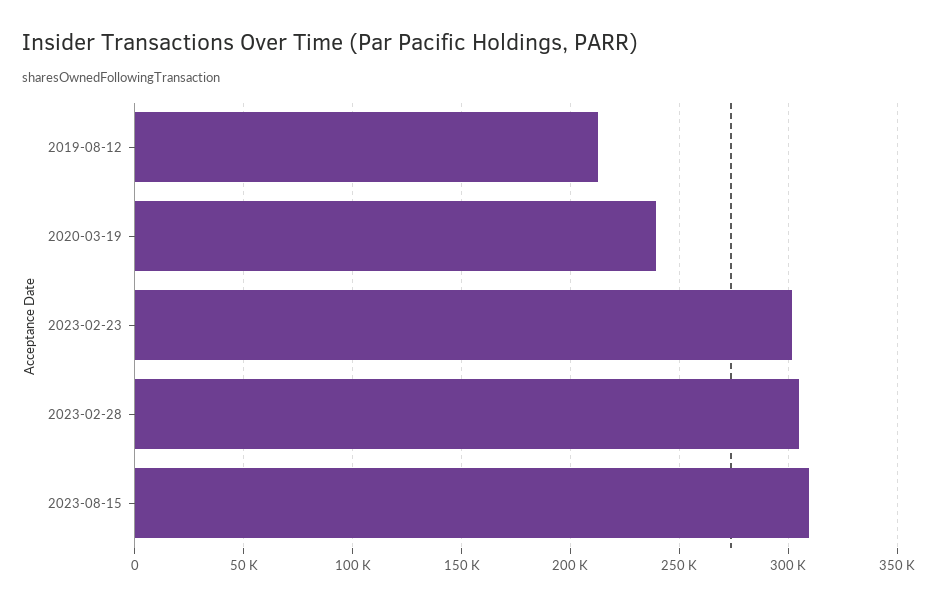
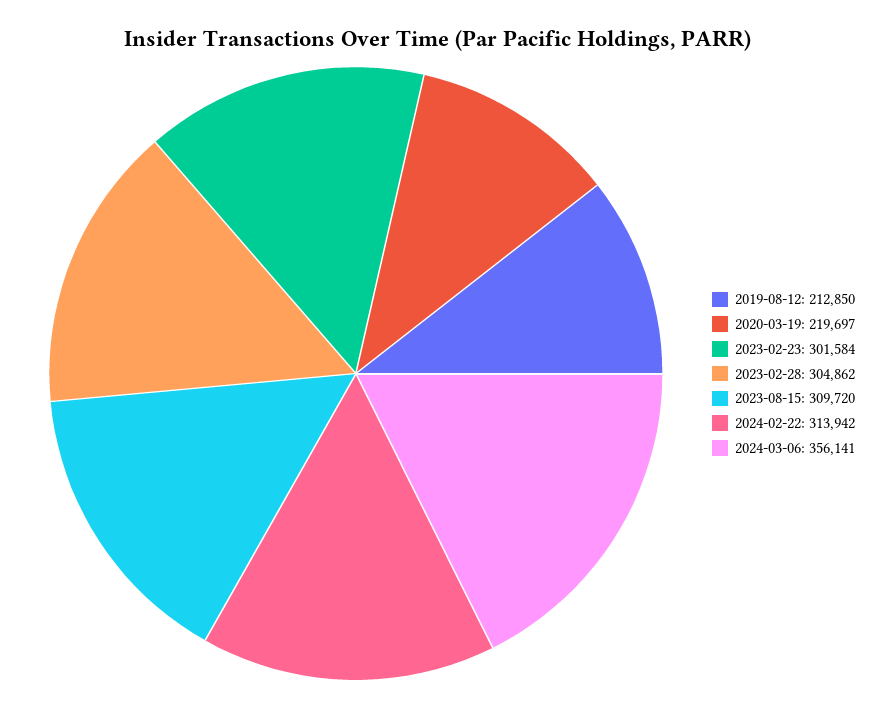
2020-03-19: 240000 -> 219697
2024-02-22: none -> 313942
2024-03-06: none -> 356141

